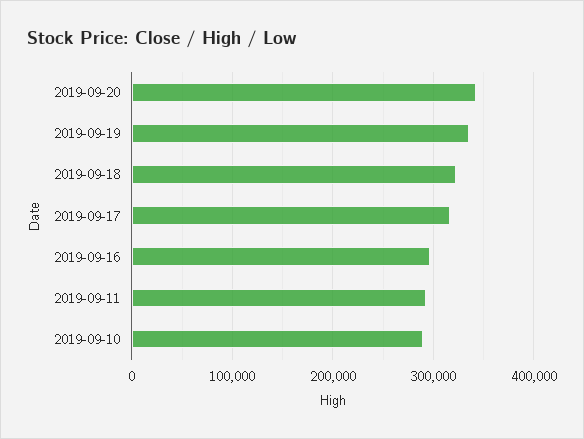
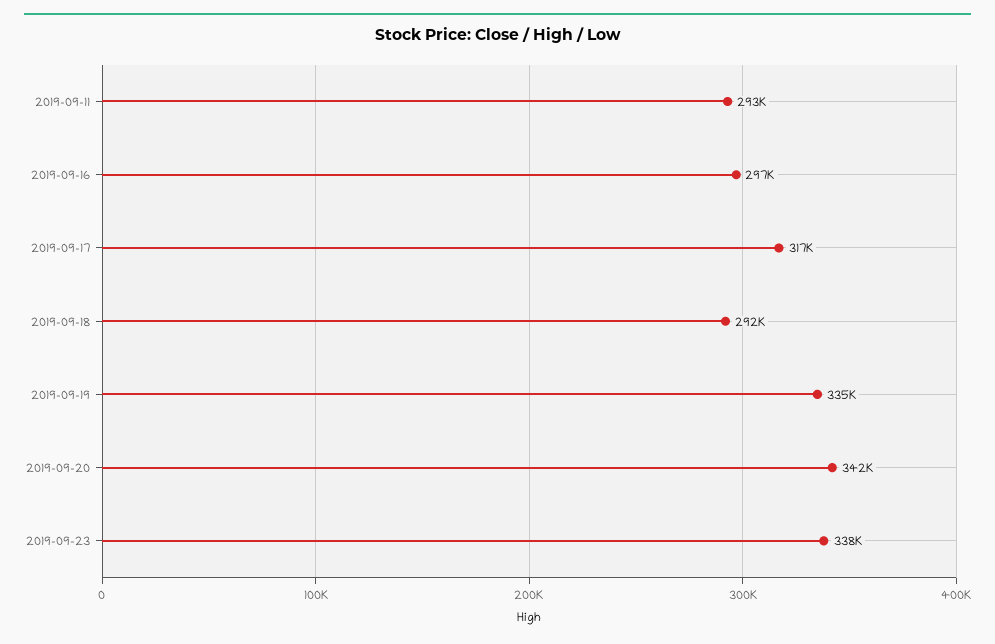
2019-09-18: 320000 -> 292000
2019-09-10: 290000 -> none
2019-09-23: none -> 338000

